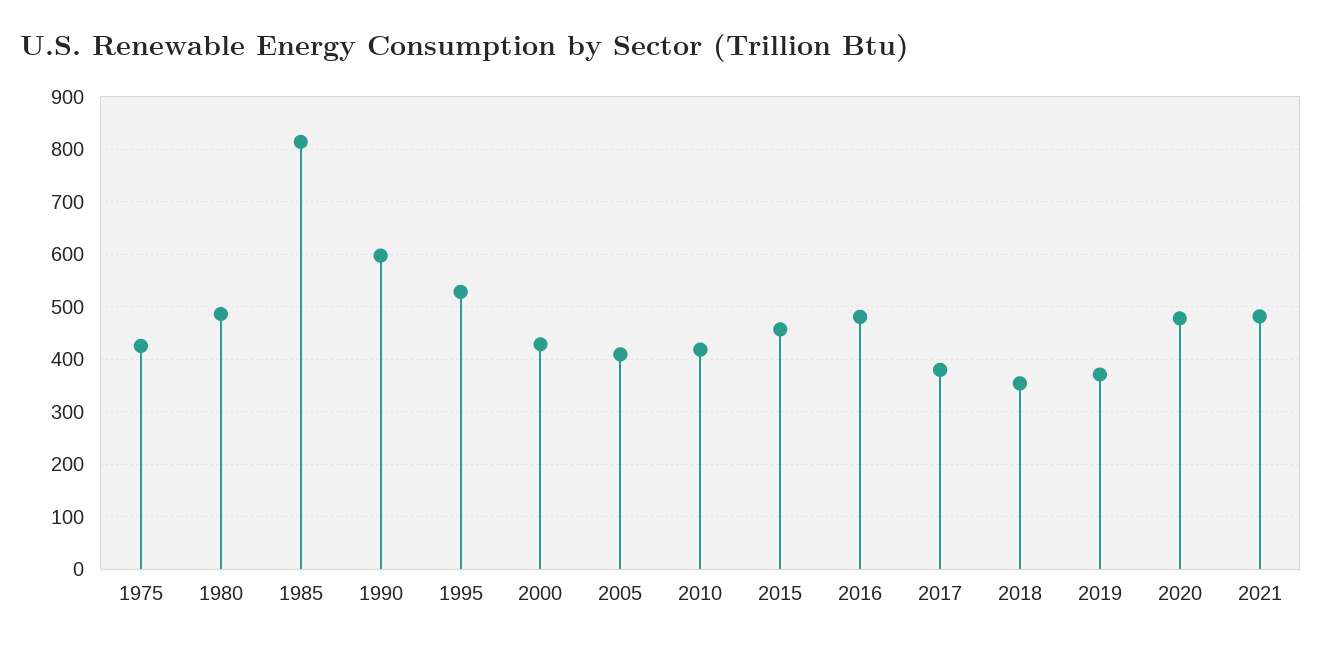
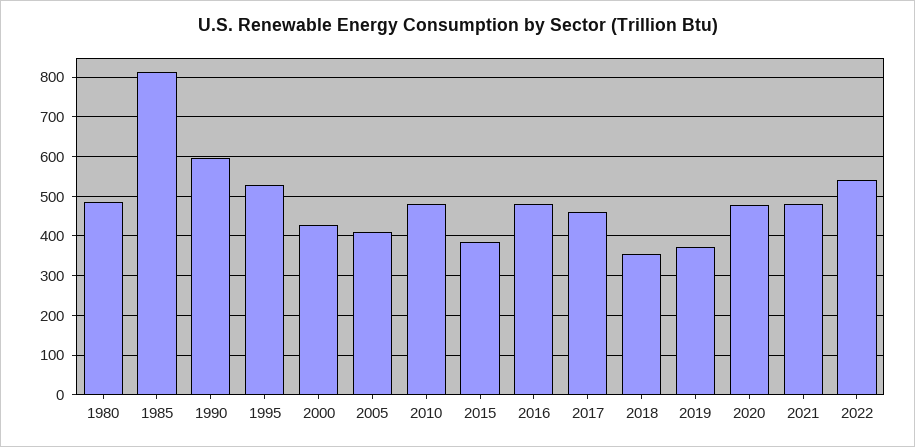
1975: 420 -> none
2010: 420 -> 480
2015: 460 -> 380
2017: 380 -> 460
2022: none -> 540

